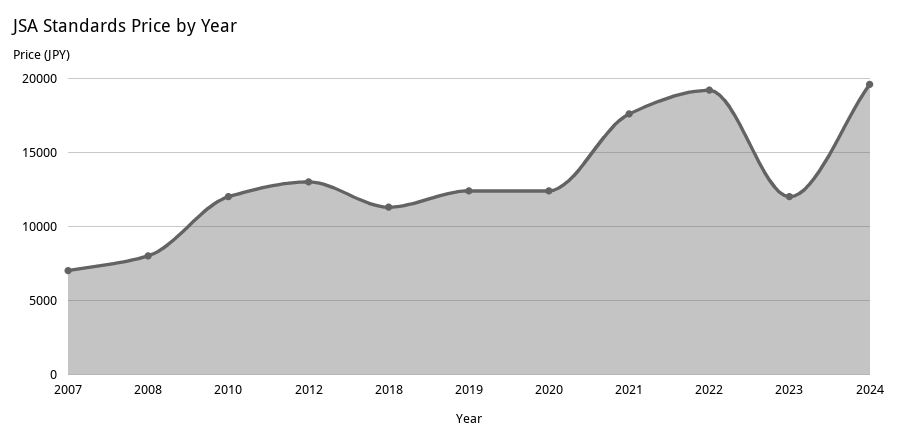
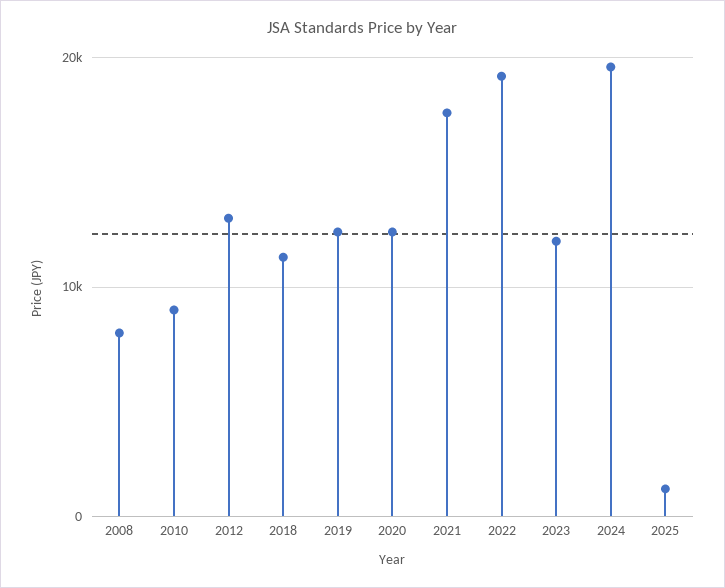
2007: 7000 -> none
2010: 12000 -> 9000
2025: none -> 1000

